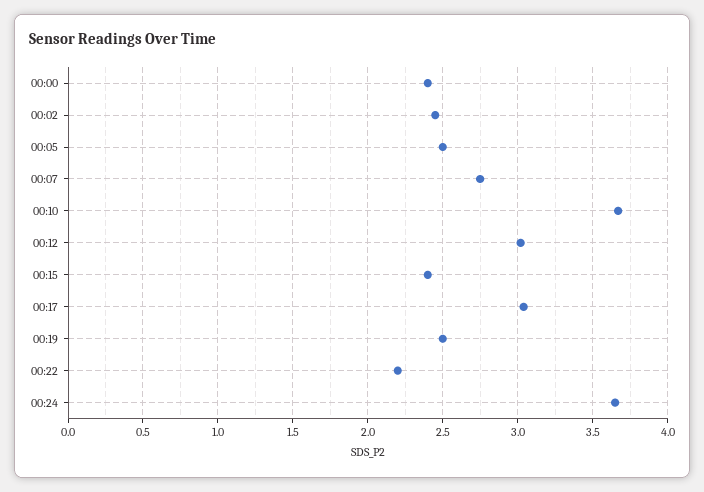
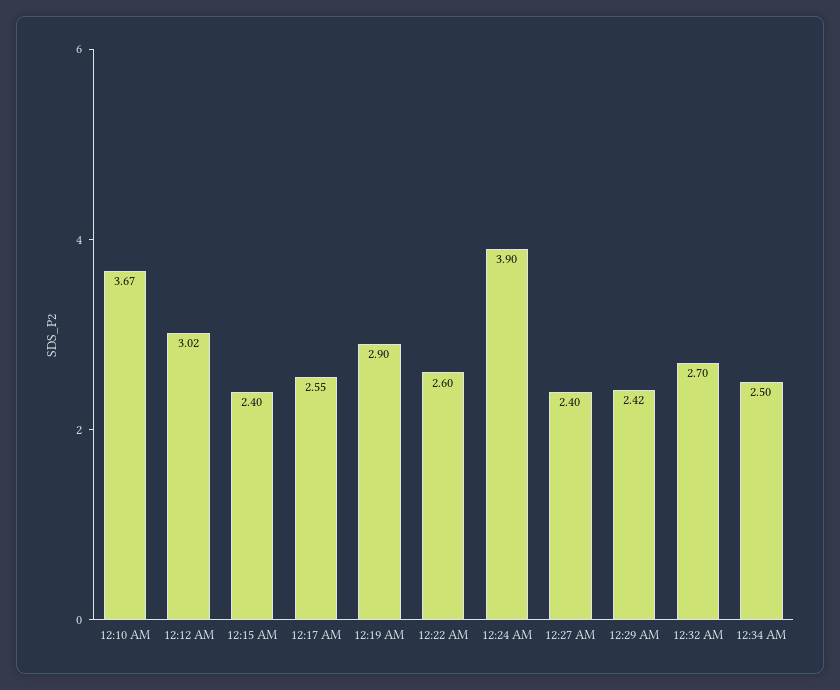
00:00: 2.4 -> none
00:02: 2.45 -> none
00:05: 2.5 -> none
00:07: 2.75 -> none
00:17: 3.05 -> 2.55
00:19: 2.5 -> 2.9
00:22: 2.2 -> 2.6
00:24: 3.65 -> 3.9
12:27 AM: none -> 2.4
12:29 AM: none -> 2.42
12:32 AM: none -> 2.7
12:34 AM: none -> 2.5

